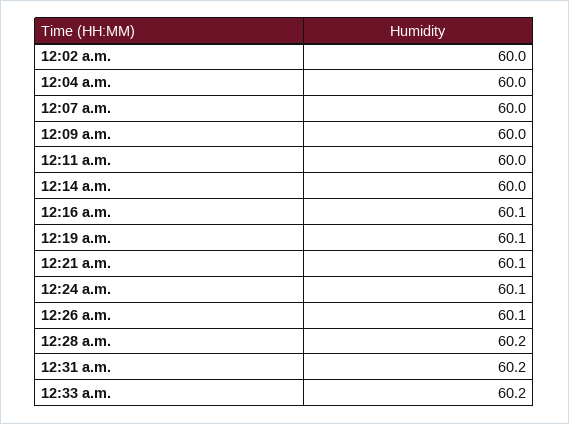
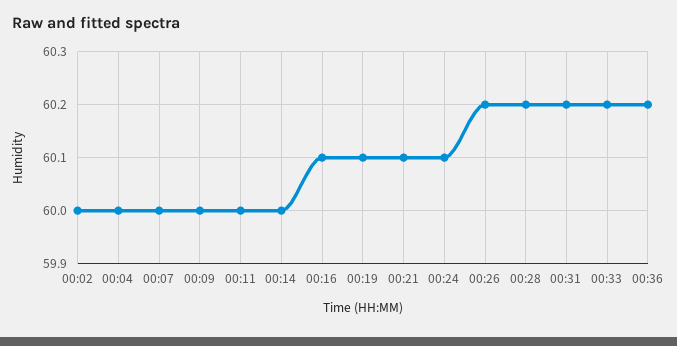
12:26 a.m.: 60.1 -> 60.2
00:36: none -> 60.2

